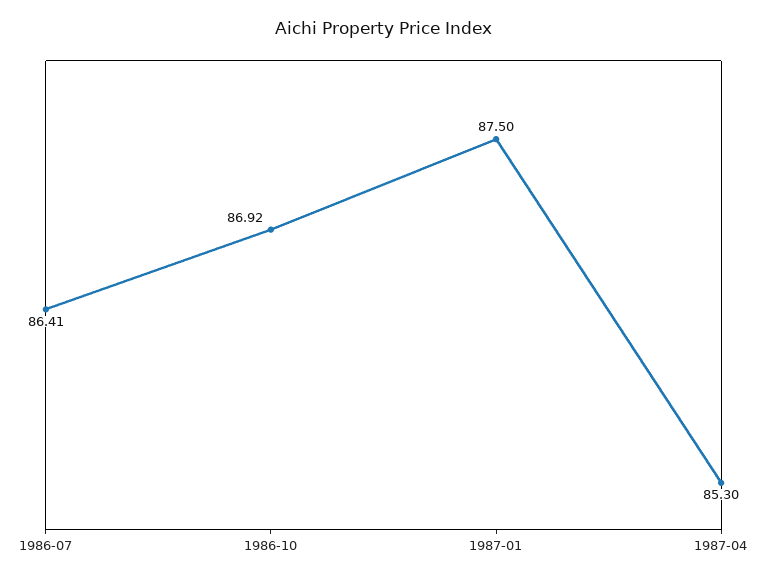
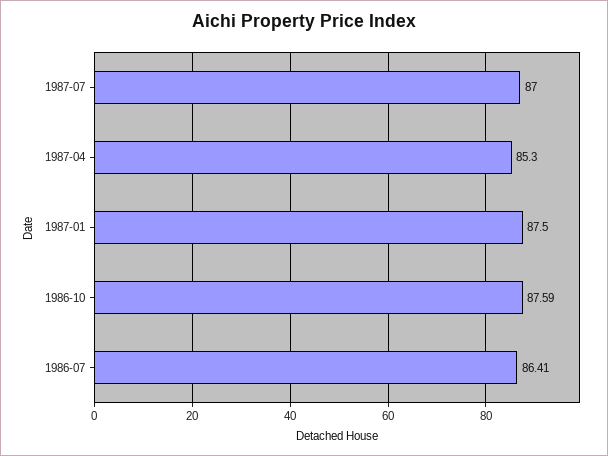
1986-10: 86.92 -> 87.59
1987-07: none -> 87

